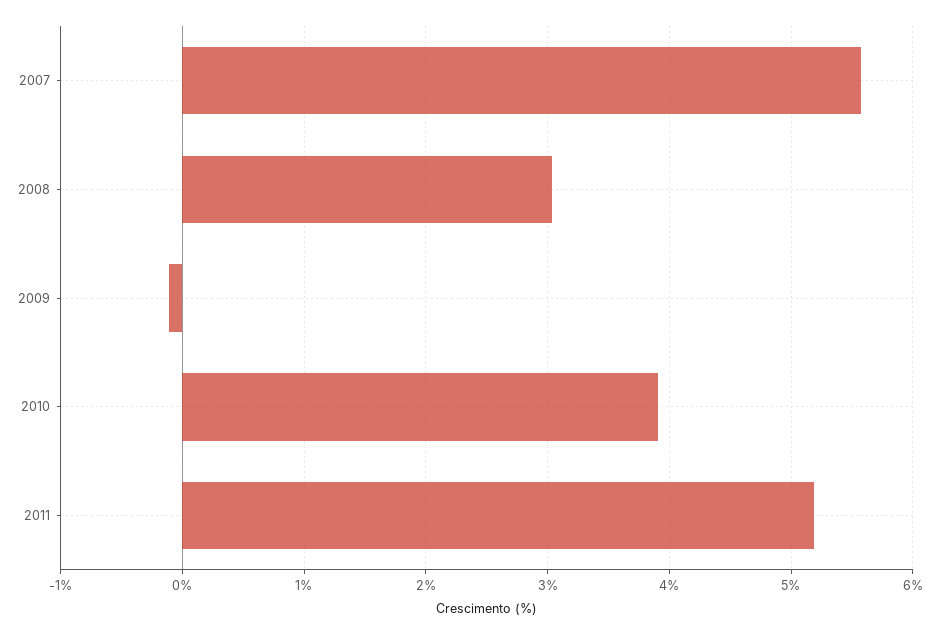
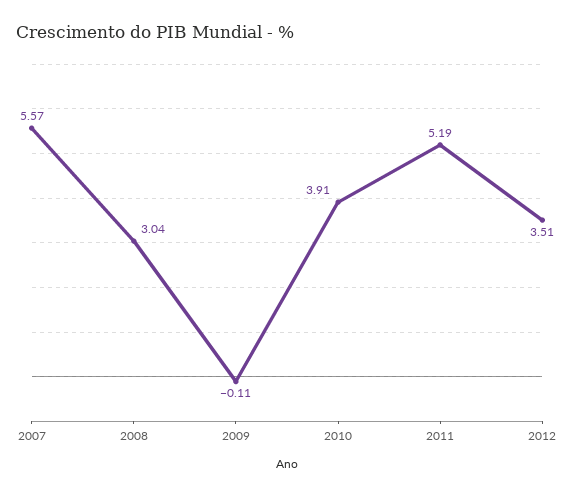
2012: none -> 3.51

